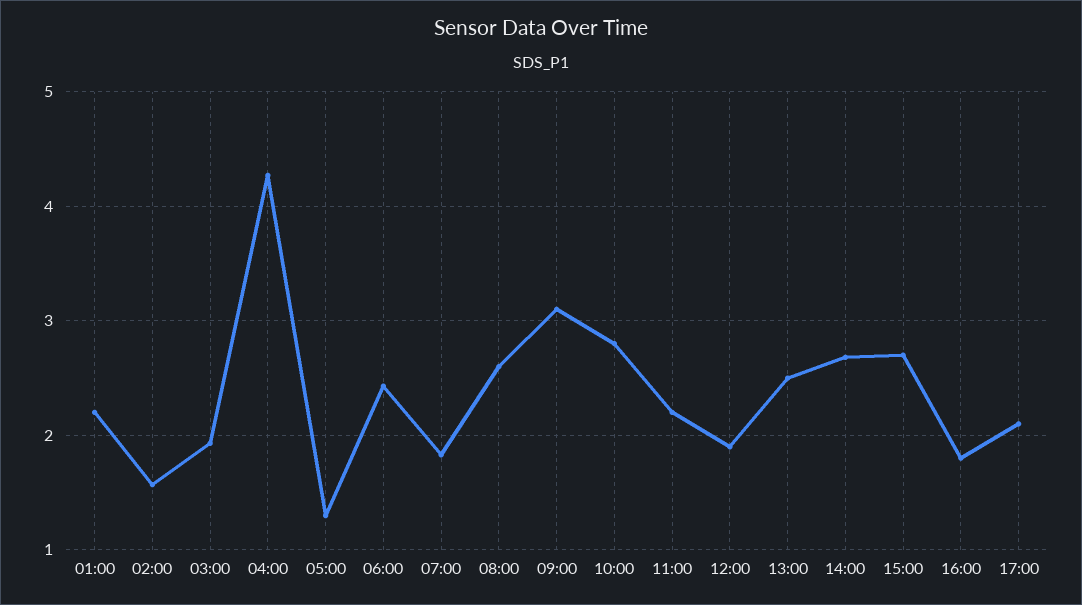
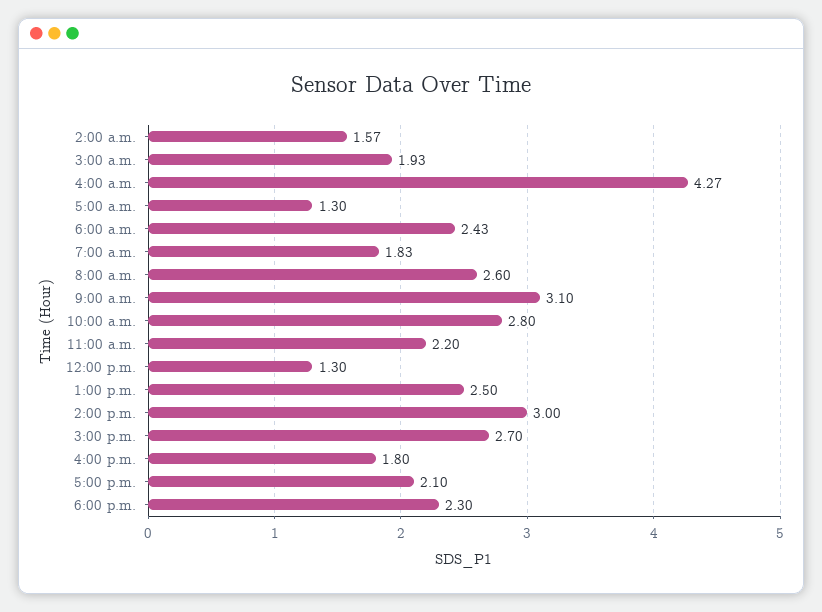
01:00: 2.2 -> none
12:00: 1.9 -> 1.3
14:00: 2.7 -> 3
6:00 p.m.: none -> 2.3

